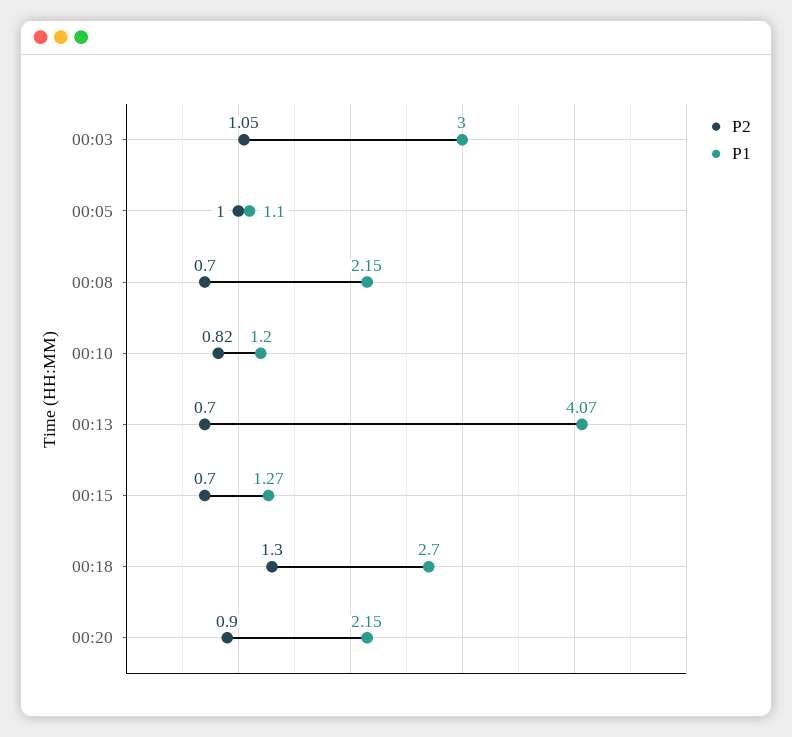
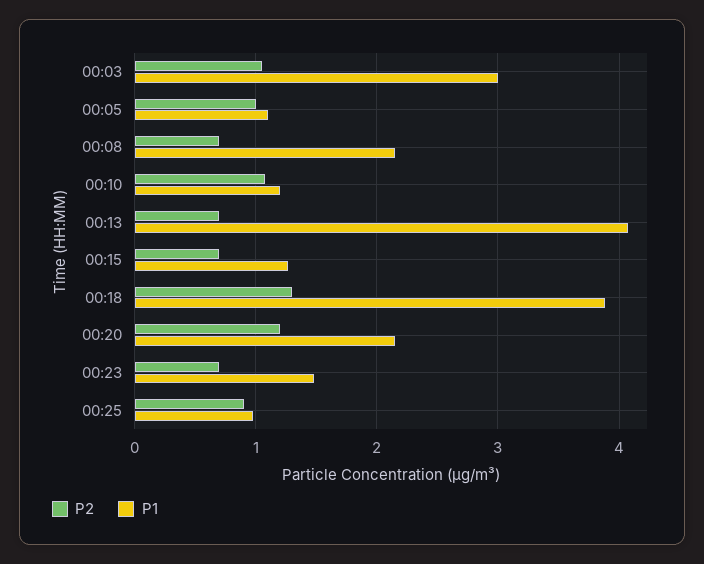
P2, 00:10: 0.82 -> 1.1
P1, 00:18: 2.7 -> 3.9
P2, 00:20: 0.9 -> 1.2
P2, 00:23: none -> 0.7
P1, 00:23: none -> 1.5
P2, 00:25: none -> 0.9
P1, 00:25: none -> 1

